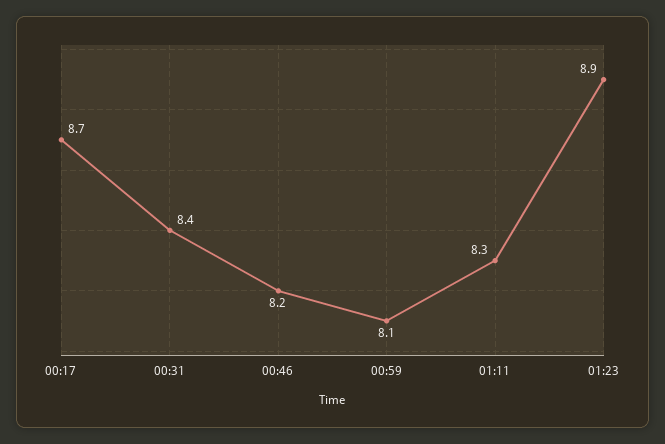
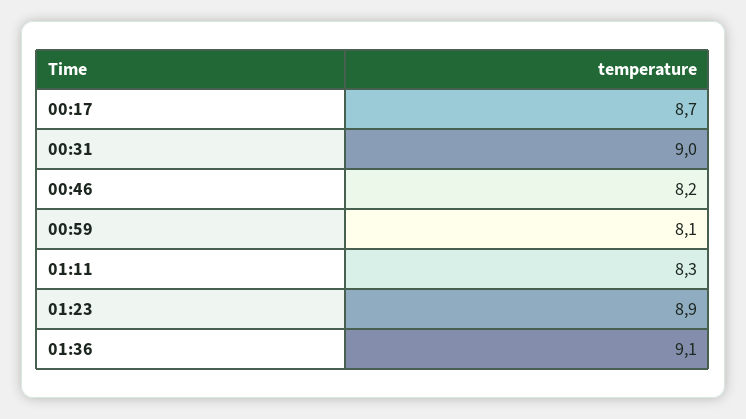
00:31: 8.4 -> 9
01:36: none -> 9.1

